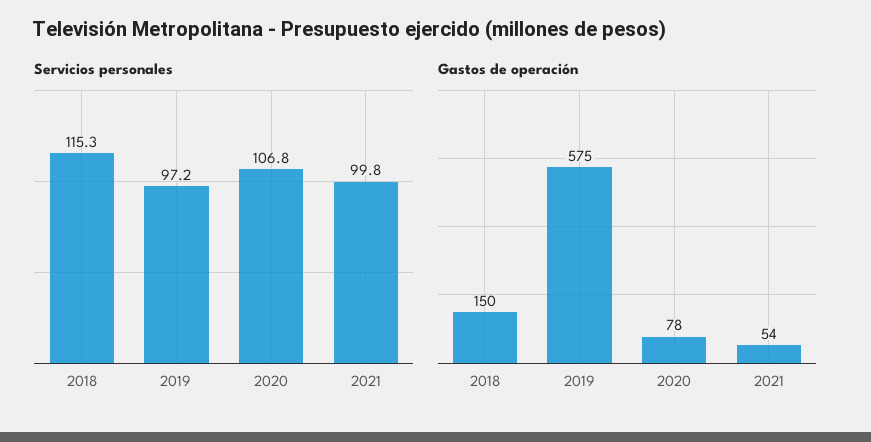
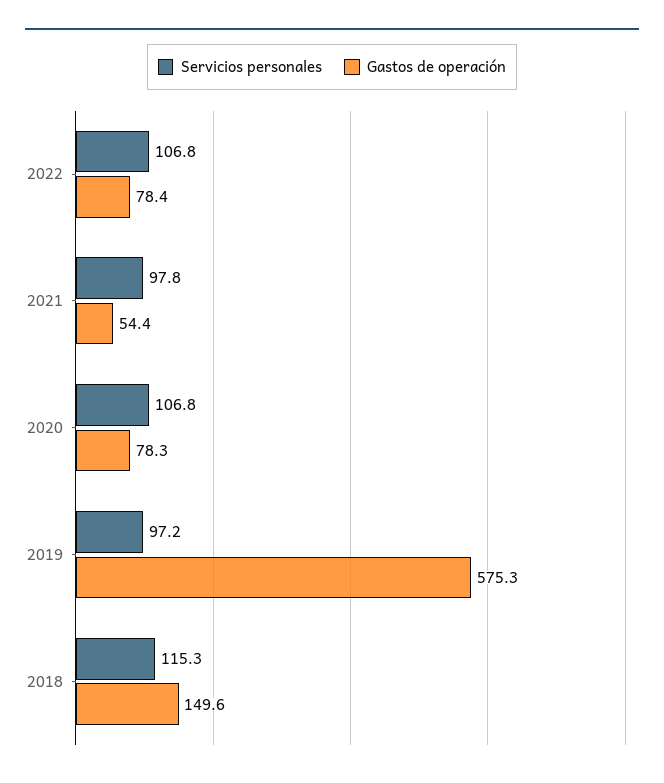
Servicios personales, 2021: 99.8 -> 97.8
Servicios personales, 2022: none -> 106.8
Gastos de operación, 2022: none -> 78.4

